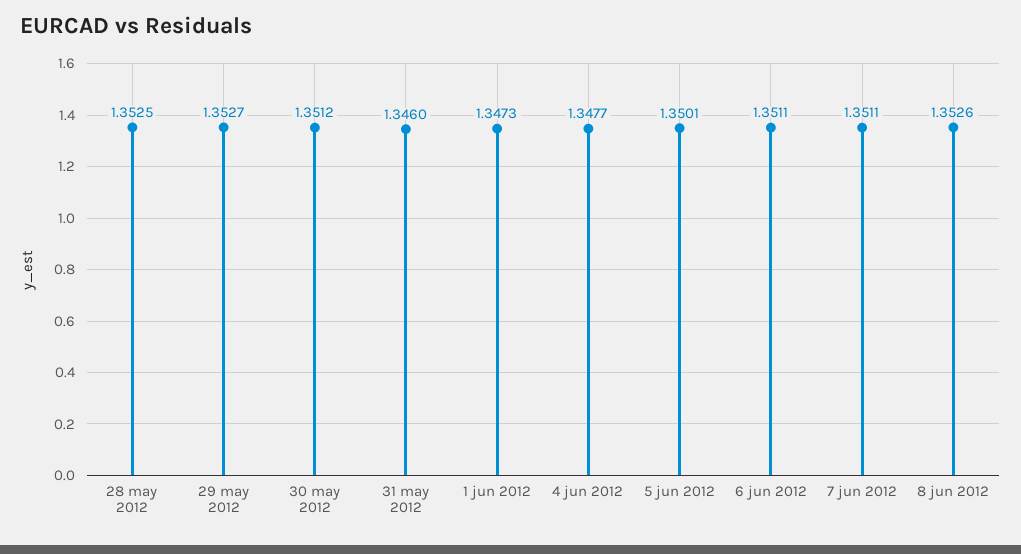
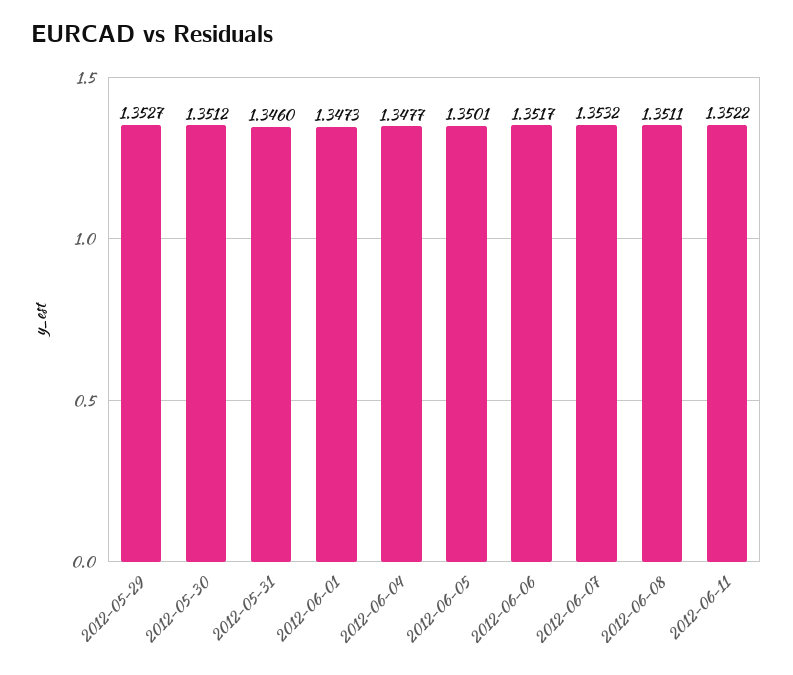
28 may 2012: 1.3525 -> none
6 jun 2012: 1.3511 -> 1.3517
7 jun 2012: 1.3511 -> 1.3532
8 jun 2012: 1.3526 -> 1.3511
2012-06-11: none -> 1.3522

